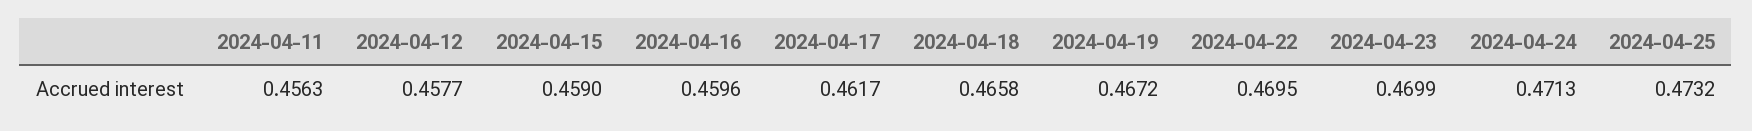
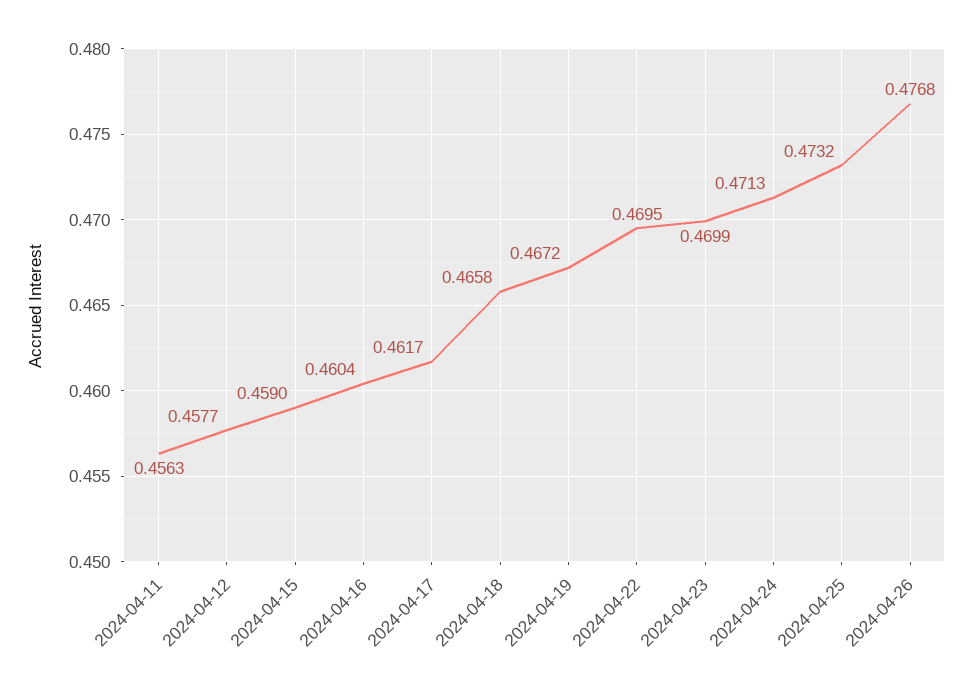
2024-04-16: 0.4596 -> 0.4604
2024-04-26: none -> 0.4768

